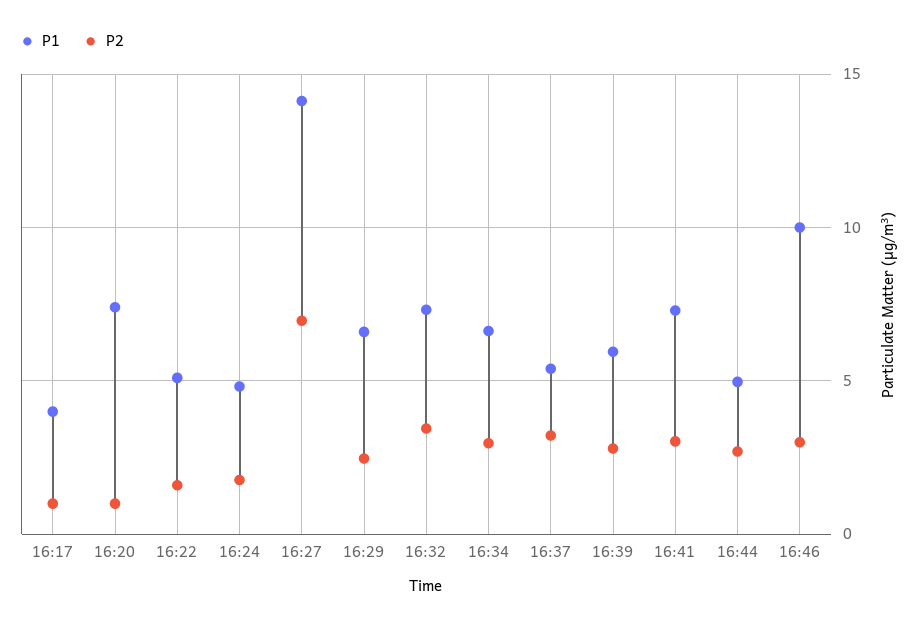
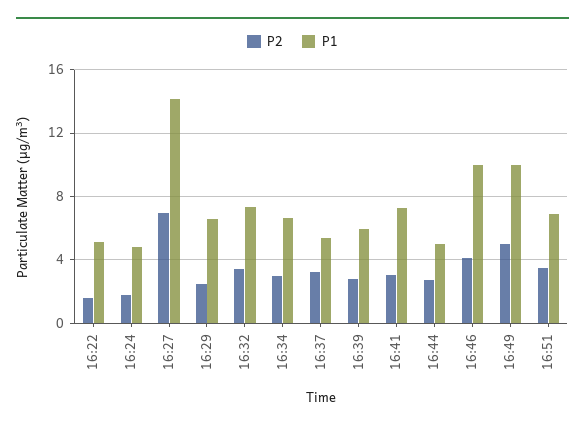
P1, 16:17: 4 -> none
P2, 16:17: 1 -> none
P1, 16:20: 7.5 -> none
P2, 16:20: 1 -> none
P2, 16:46: 3 -> 4
P2, 16:49: none -> 5
P1, 16:49: none -> 10
P2, 16:51: none -> 3.5
P1, 16:51: none -> 7

